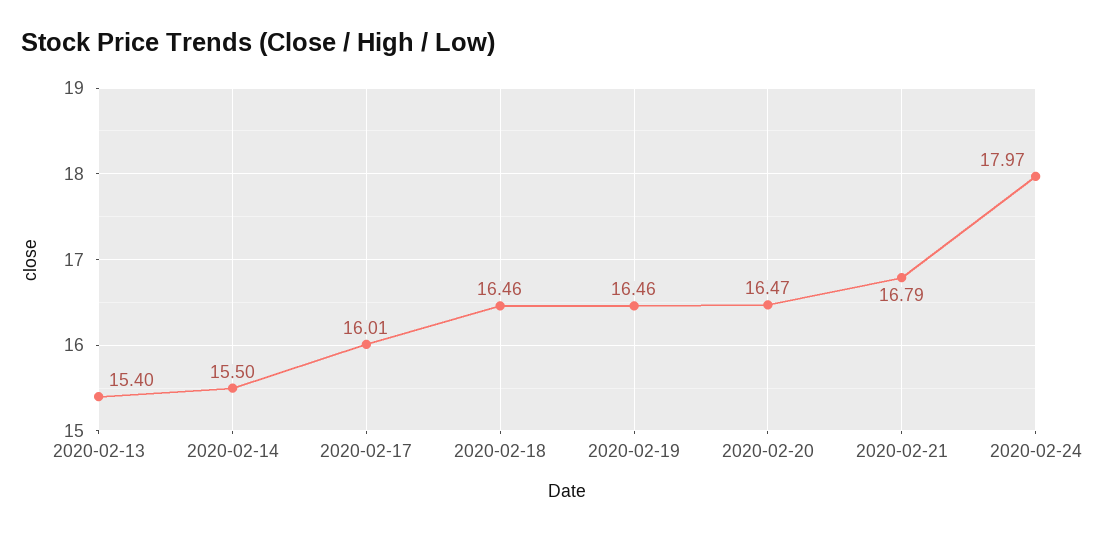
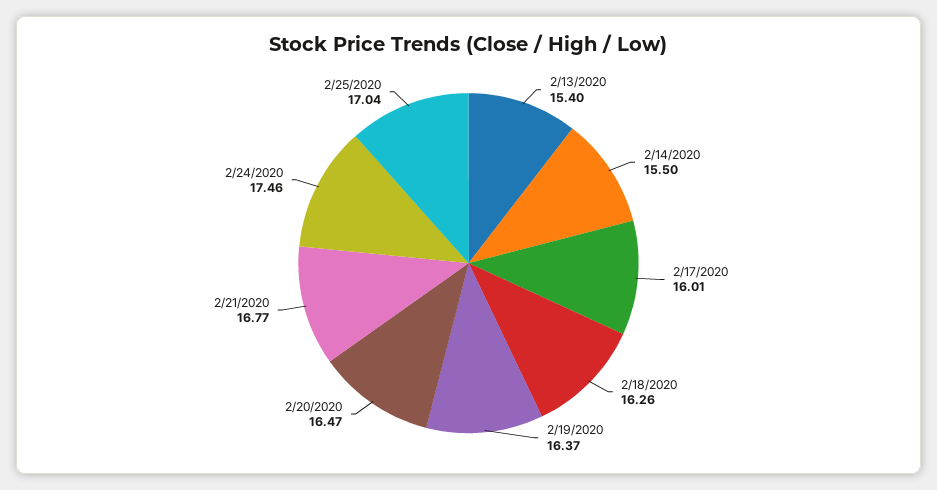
2020-02-18: 16.46 -> 16.26
2020-02-19: 16.46 -> 16.37
2020-02-21: 16.79 -> 16.77
2020-02-24: 17.97 -> 17.46
2/25/2020: none -> 17.04

